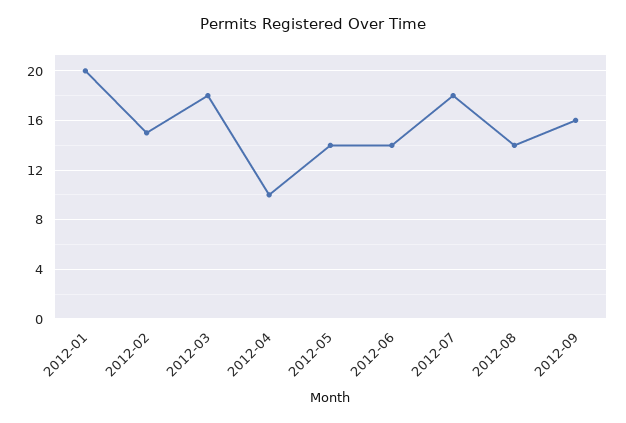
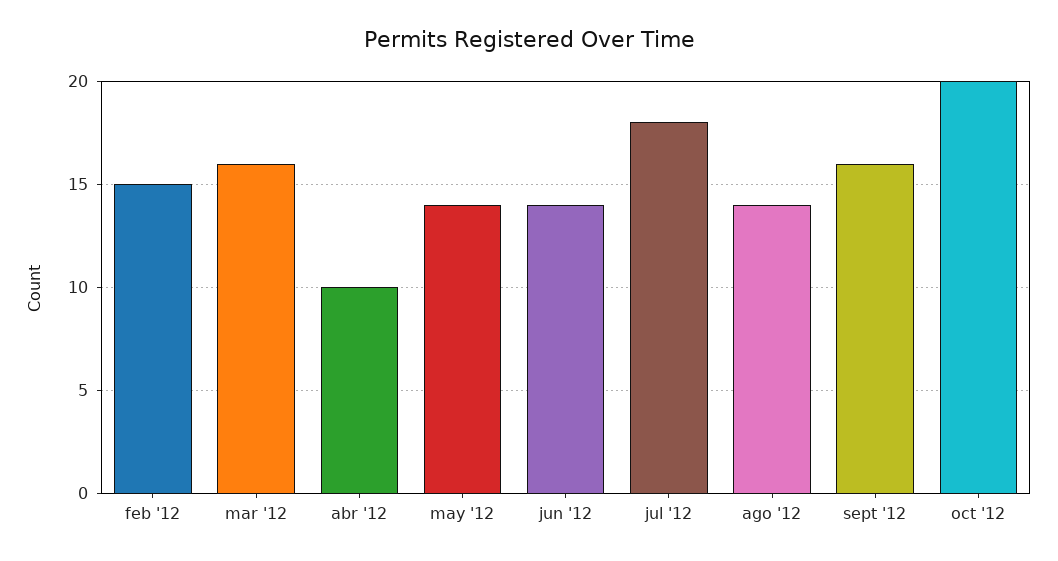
2012-01: 20 -> none
2012-03: 18 -> 16
oct '12: none -> 20

